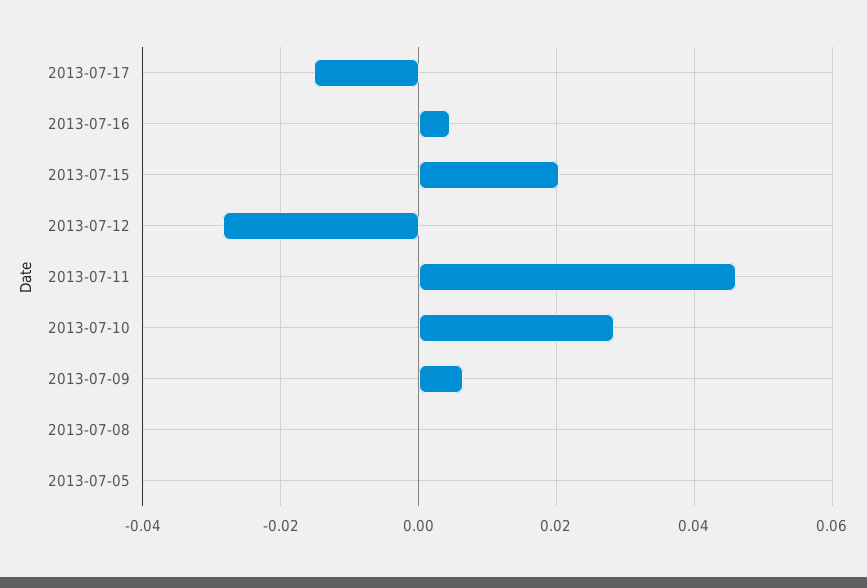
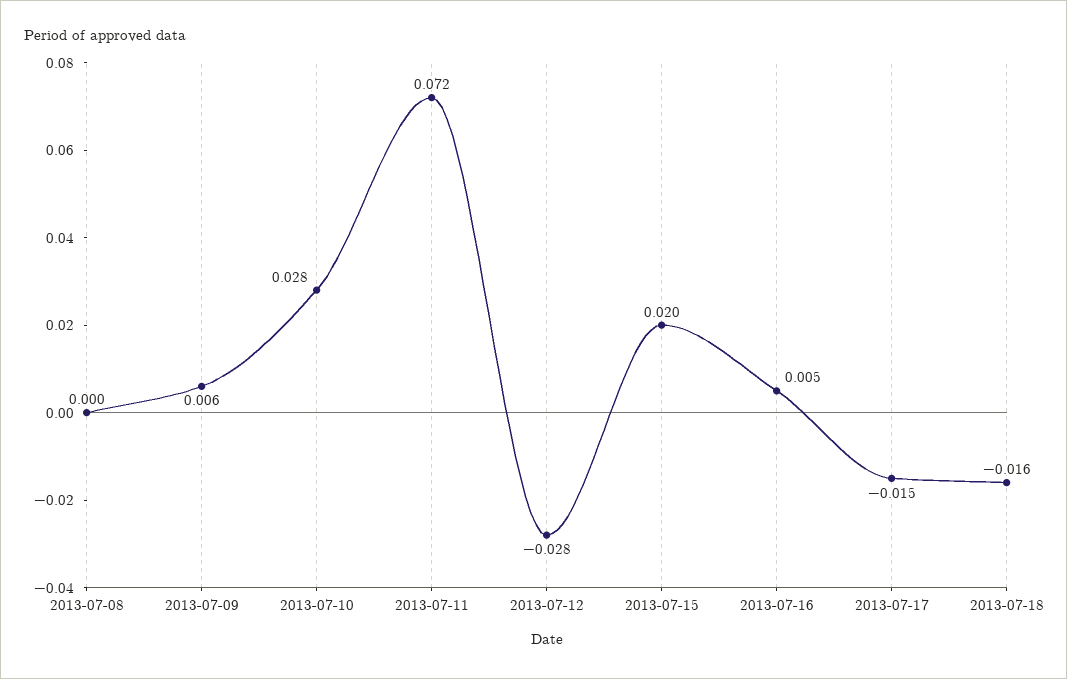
2013-07-11: 0.046 -> 0.072
2013-07-05: 0 -> none
2013-07-18: none -> -0.016

